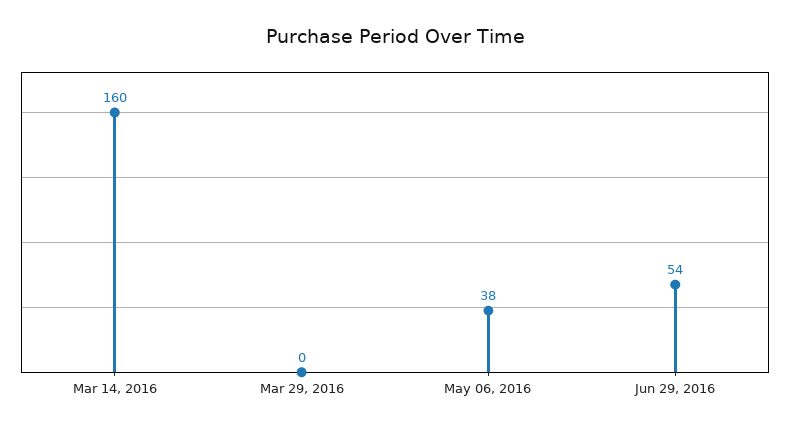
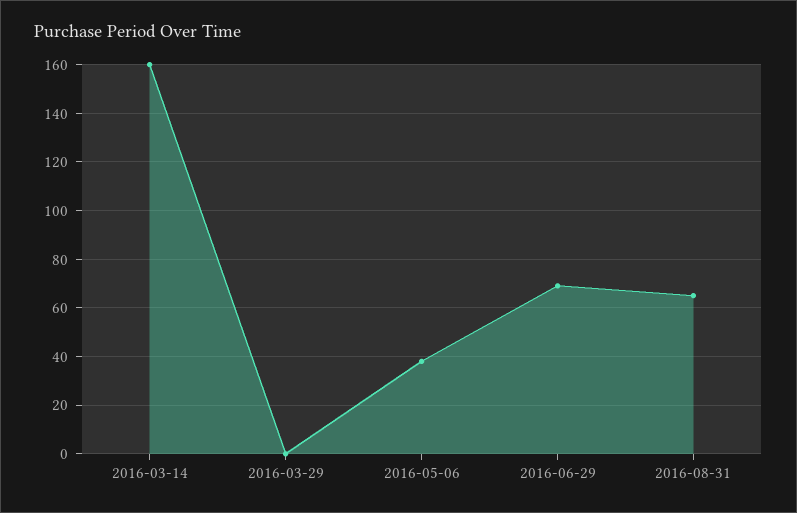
Jun 29, 2016: 54 -> 70
2016-08-31: none -> 65

